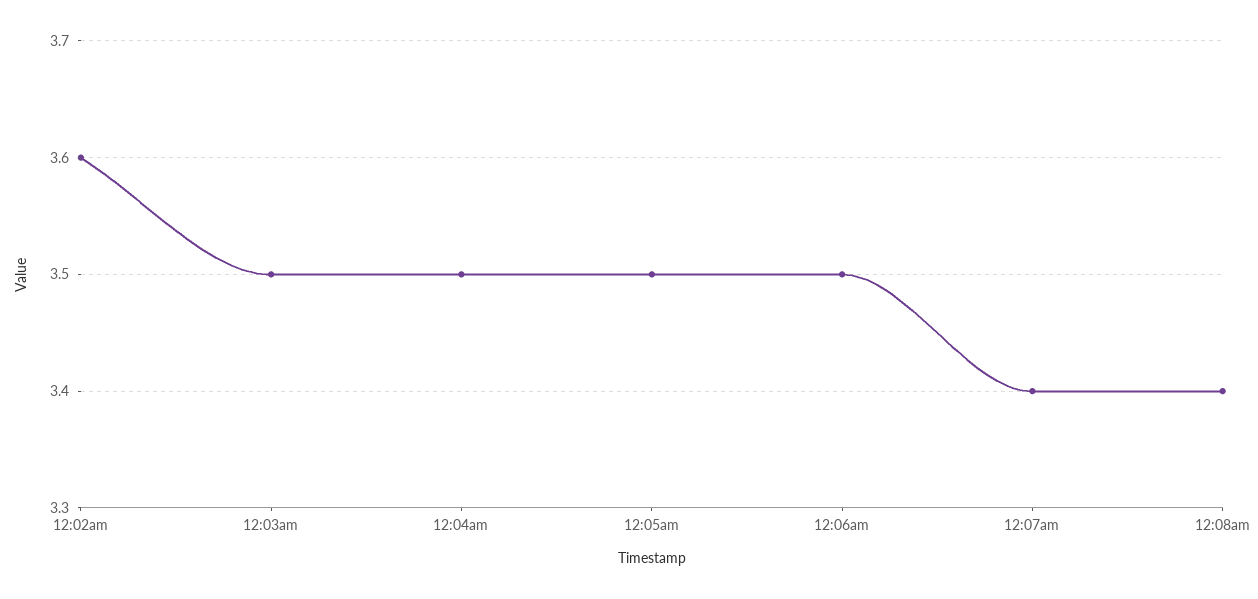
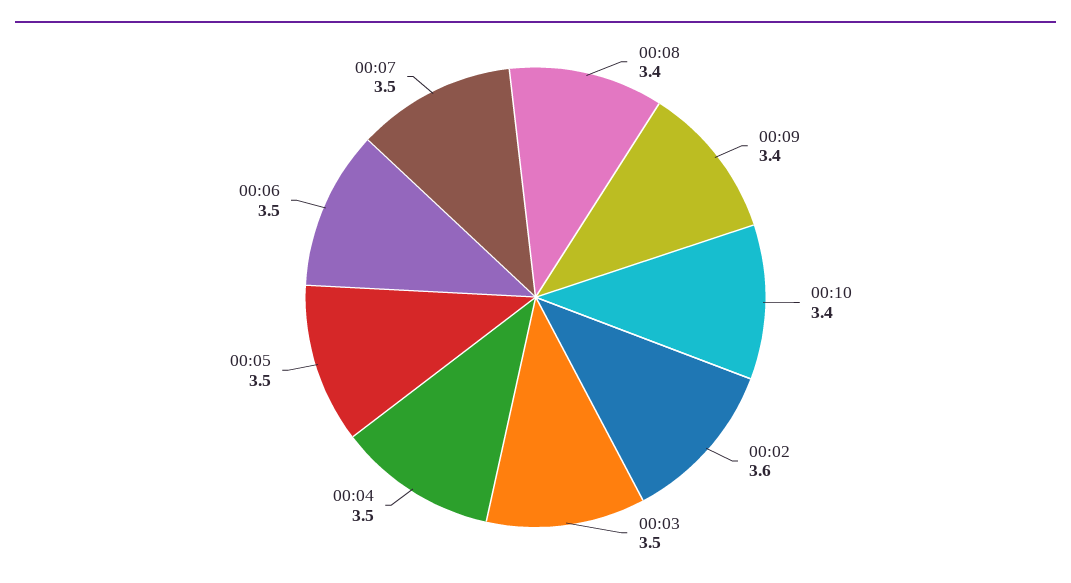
12:07am: 3.4 -> 3.5
00:09: none -> 3.4
00:10: none -> 3.4

